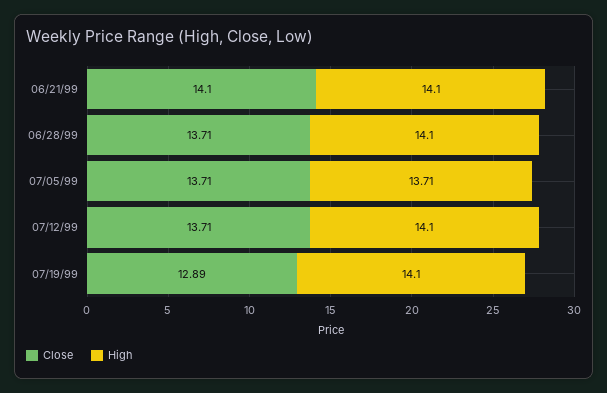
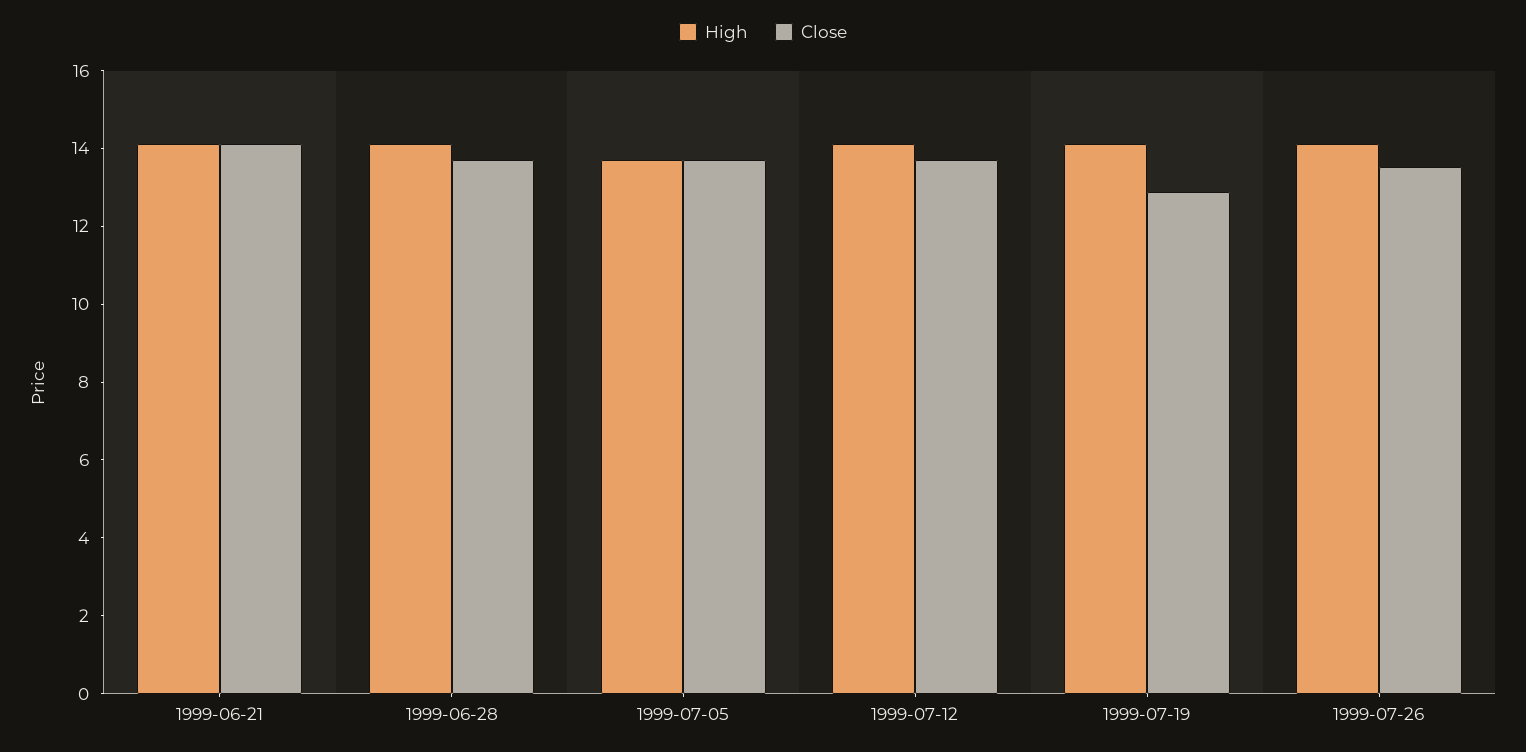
High, 1999-07-26: none -> 14
Close, 1999-07-26: none -> 13.5

